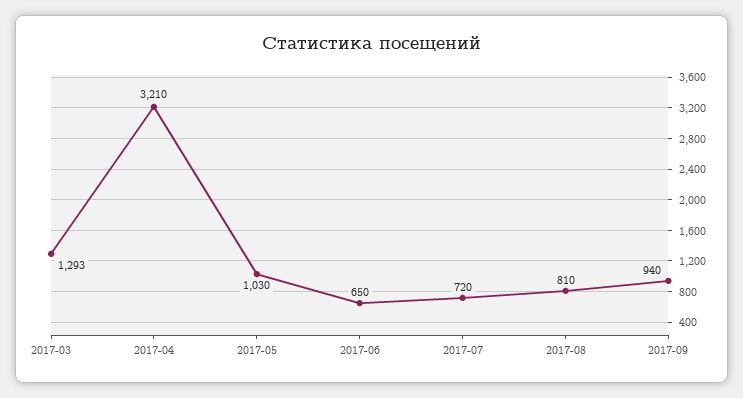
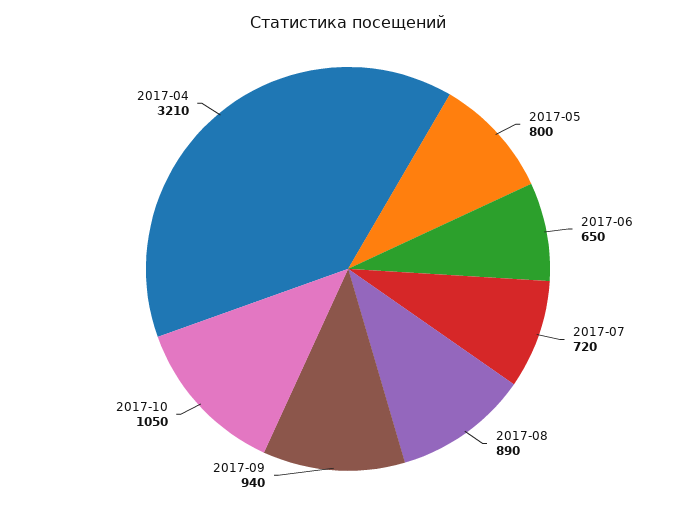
2017-03: 1293 -> none
2017-05: 1030 -> 800
2017-08: 810 -> 890
2017-10: none -> 1050

